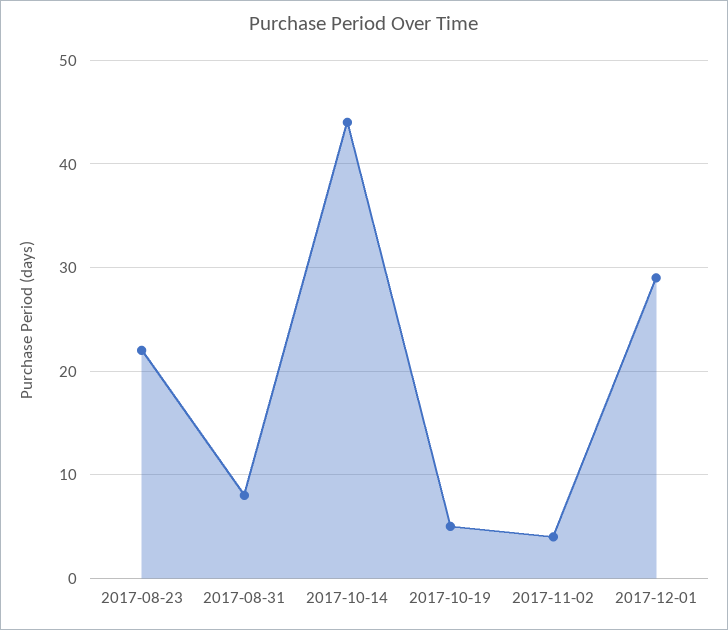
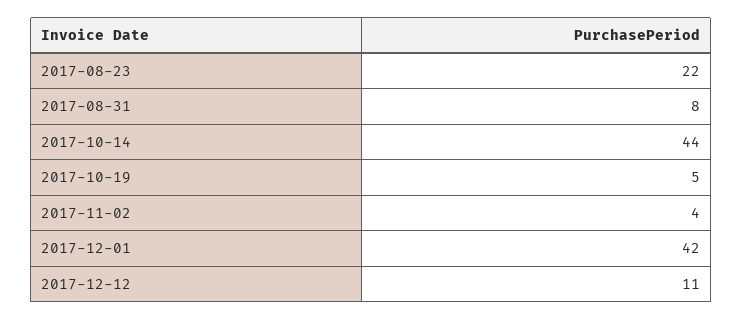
2017-12-01: 29 -> 42
2017-12-12: none -> 11

